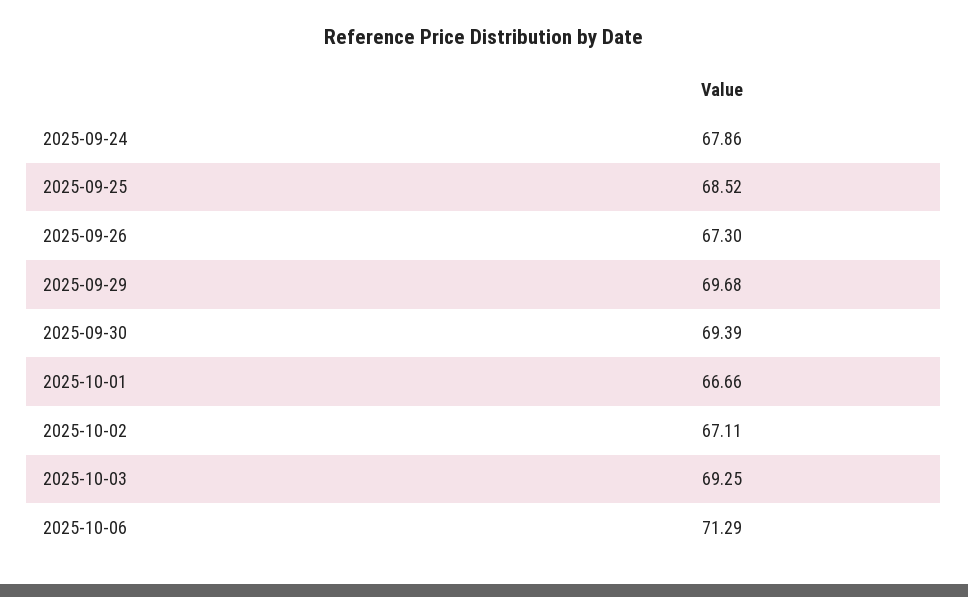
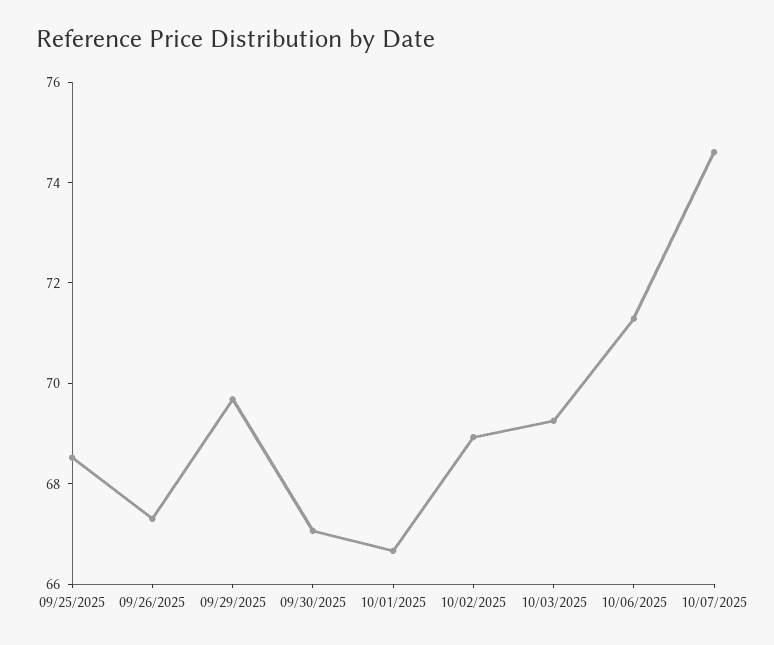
2025-09-24: 67.86 -> none
2025-09-30: 69.39 -> 67
2025-10-02: 67.11 -> 69
10/07/2025: none -> 74.5

